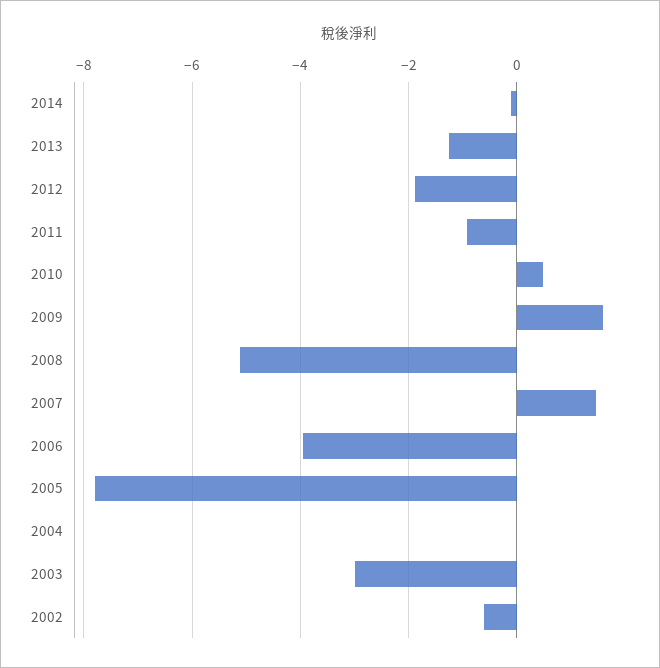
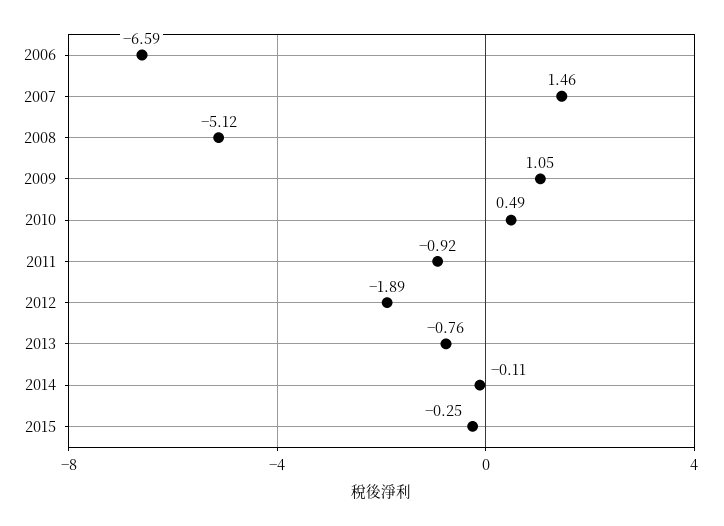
2013: -1.2 -> -0.76
2009: 1.6 -> 1.05
2006: -4 -> -6.59
2005: -7.8 -> none
2004: 0 -> none
2003: -3 -> none
2002: -0.6 -> none
2015: none -> -0.25

